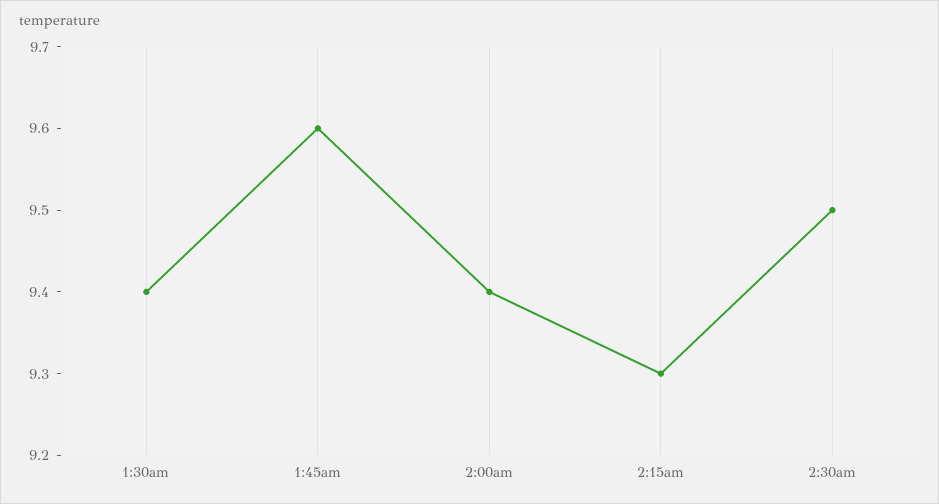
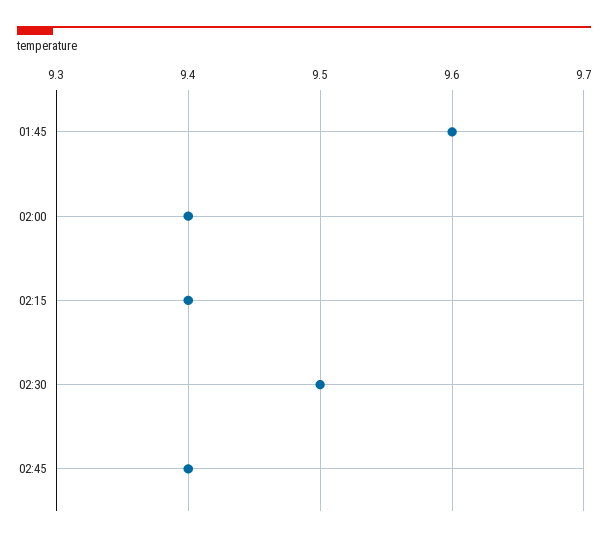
1:30am: 9.4 -> none
2:15am: 9.3 -> 9.4
02:45: none -> 9.4

